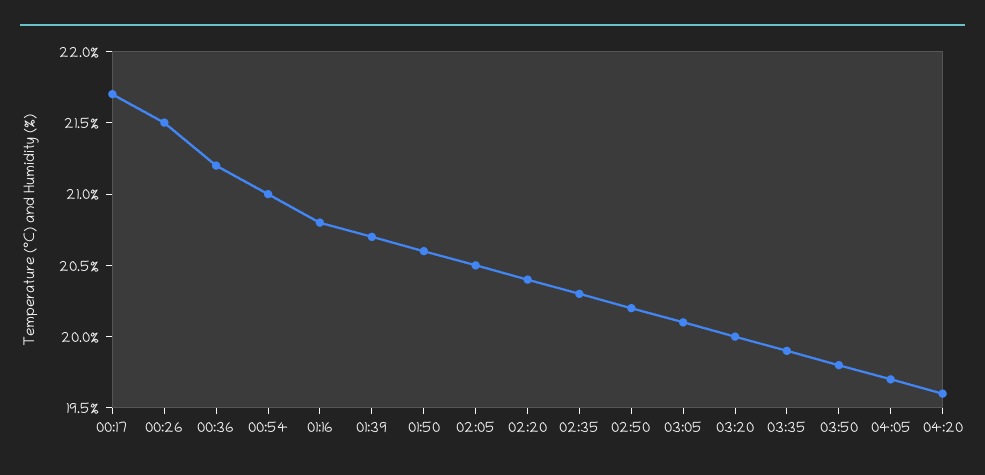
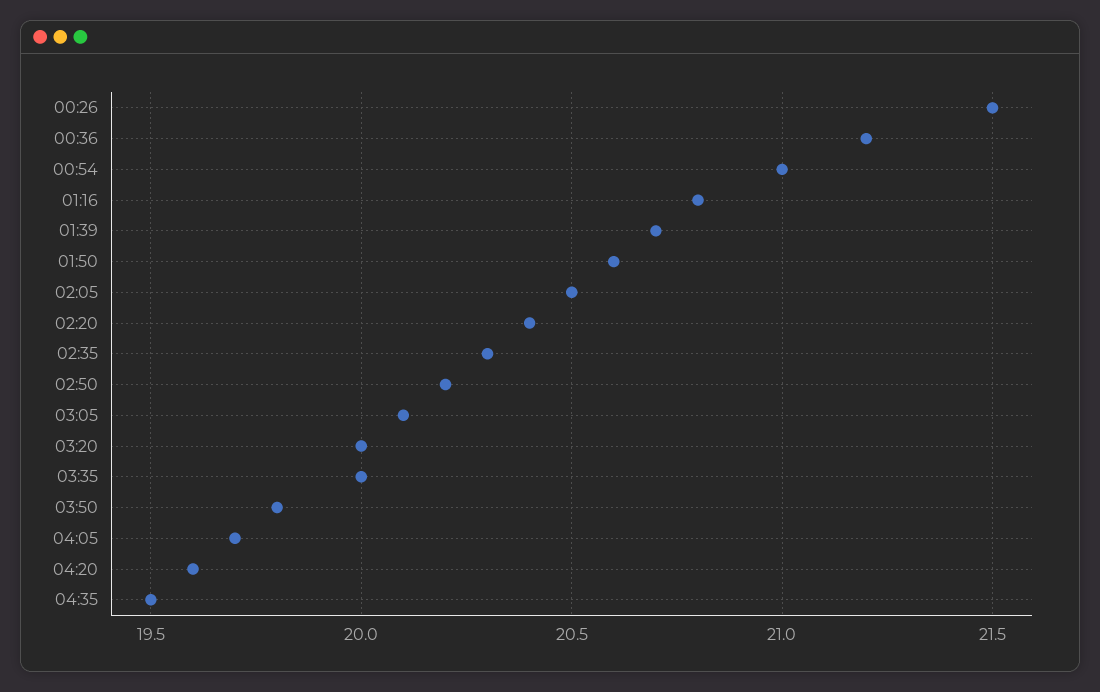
00:17: 21.7 -> none
03:35: 19.9 -> 20
04:35: none -> 19.5

